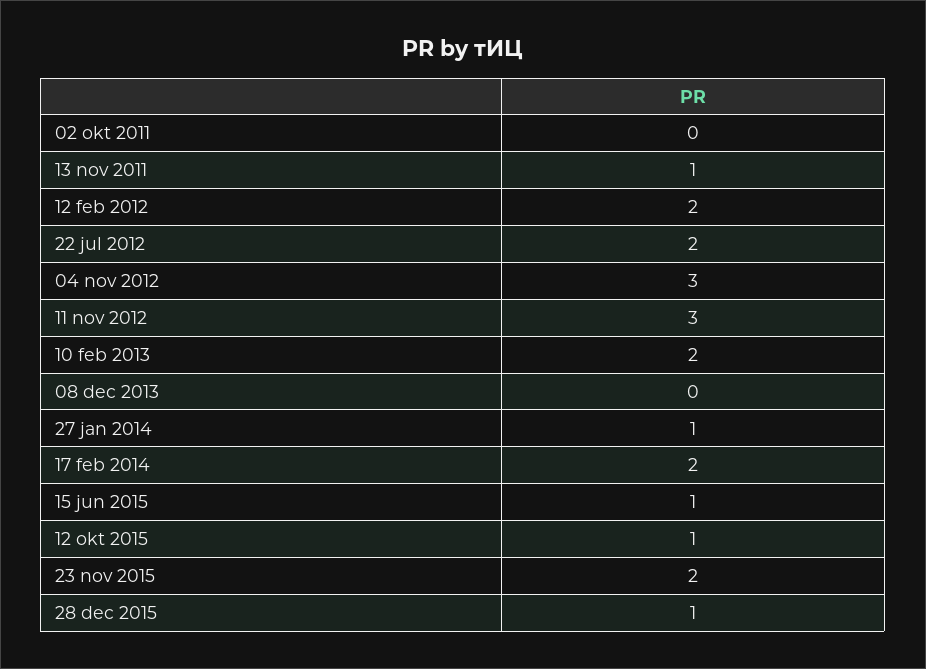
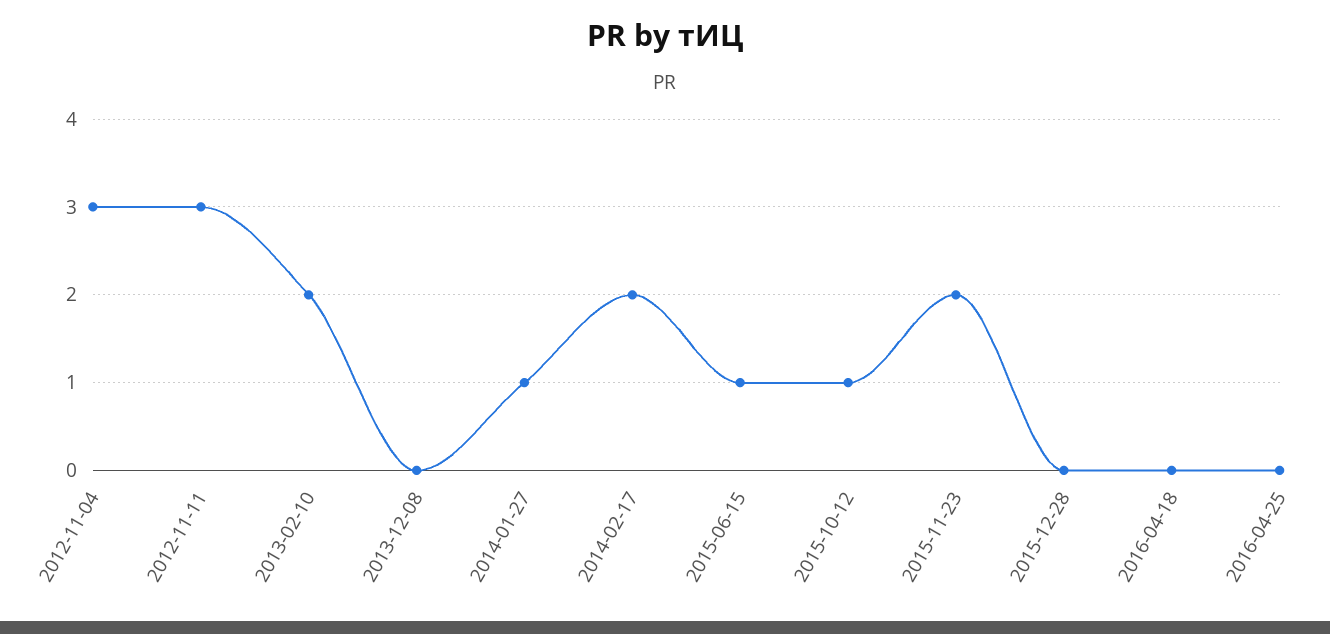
02 okt 2011: 0 -> none
13 nov 2011: 1 -> none
12 feb 2012: 2 -> none
22 jul 2012: 2 -> none
28 dec 2015: 1 -> 0
2016-04-18: none -> 0
2016-04-25: none -> 0

